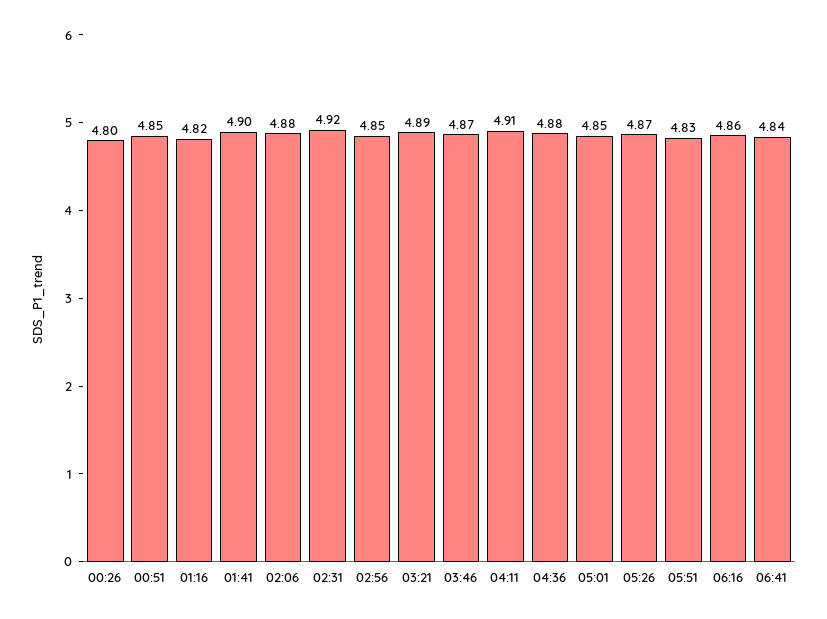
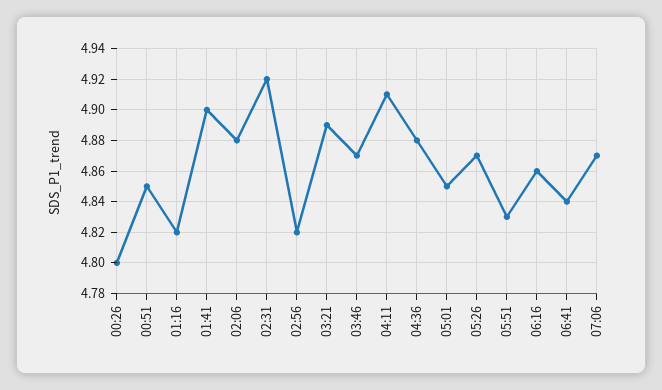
02:56: 4.85 -> 4.82
07:06: none -> 4.87

